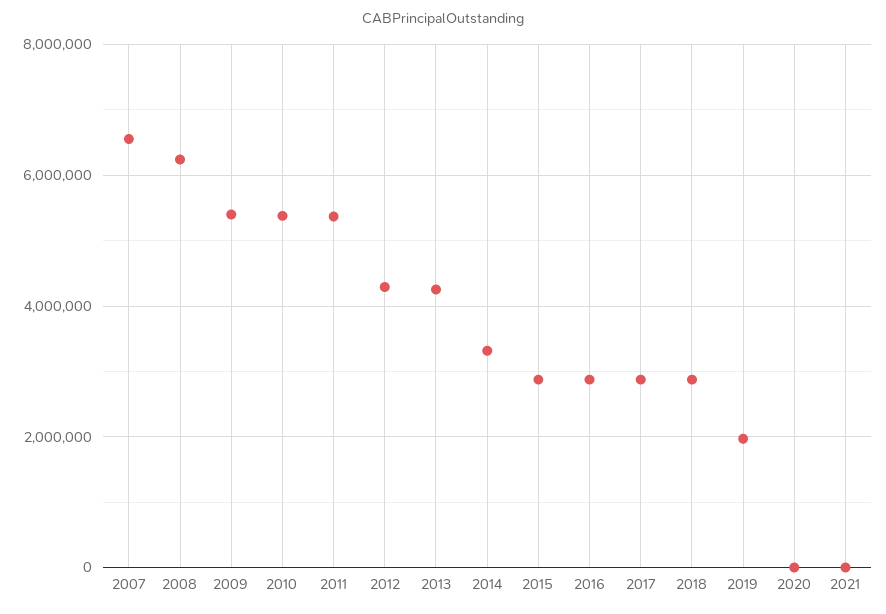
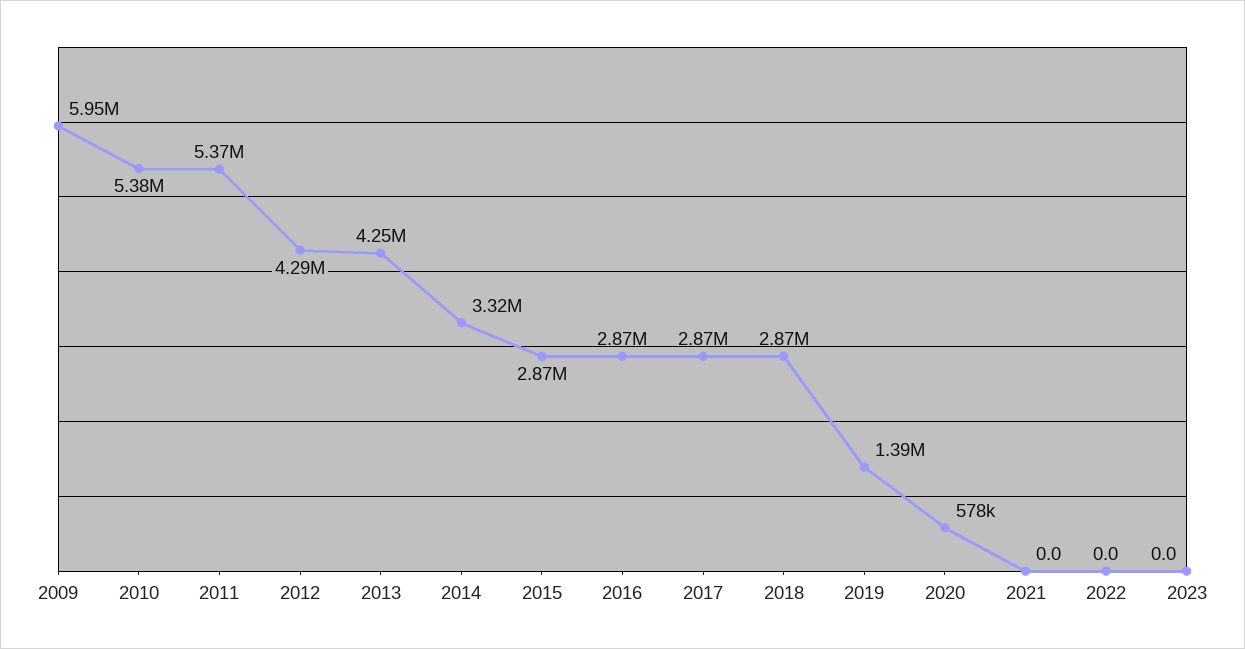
2007: 6600000 -> none
2008: 6200000 -> none
2009: 5400000 -> 5950000
2019: 2000000 -> 1390000
2020: 0 -> 578000
2022: none -> 0
2023: none -> 0

